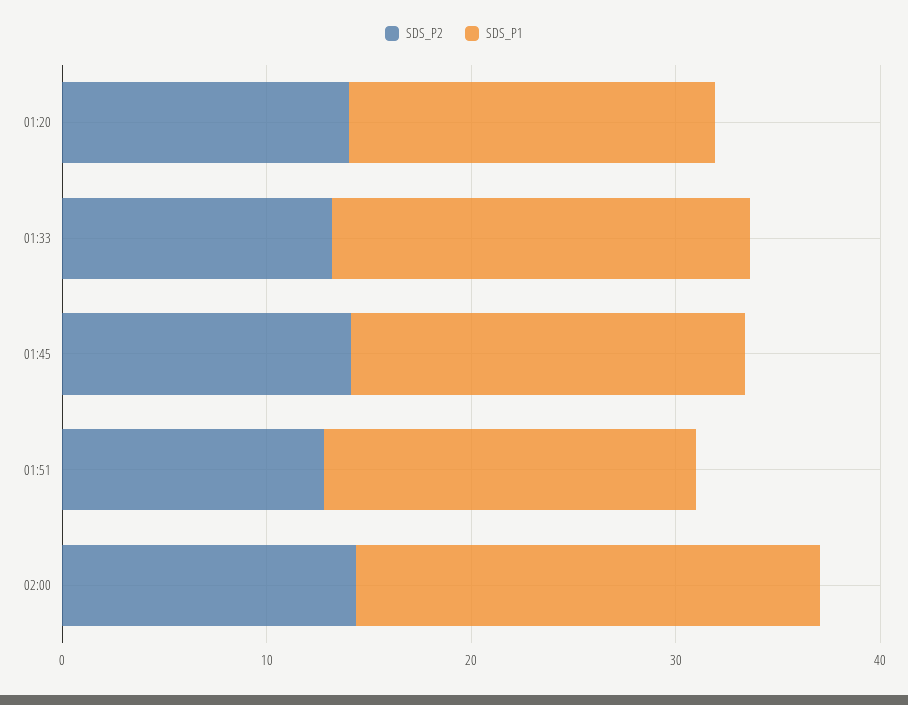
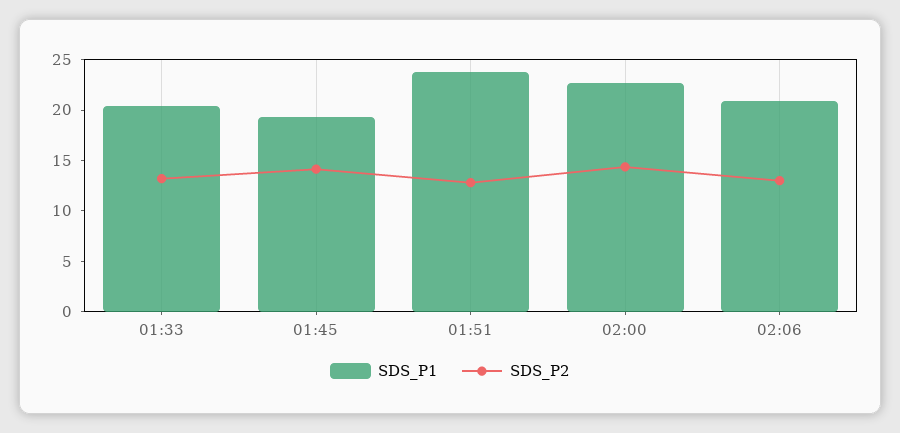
SDS_P2, 01:20: 14 -> none
SDS_P1, 01:20: 18 -> none
SDS_P1, 01:51: 18 -> 24
SDS_P1, 02:06: none -> 21
SDS_P2, 02:06: none -> 13

